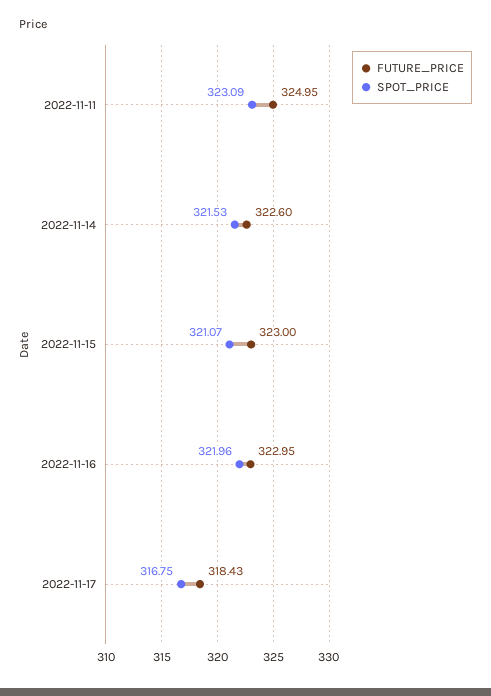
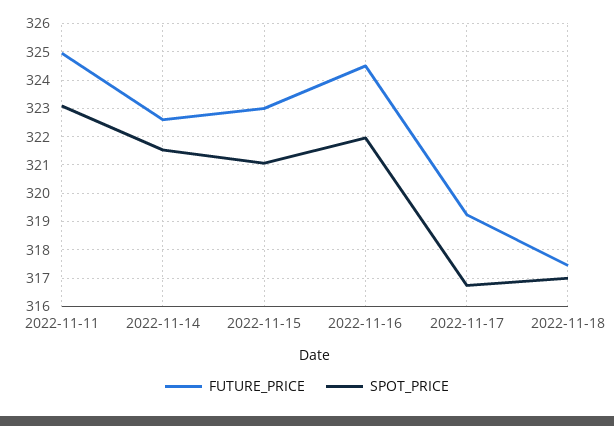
FUTURE_PRICE, 2022-11-16: 322.95 -> 324.5
FUTURE_PRICE, 2022-11-17: 318.43 -> 319.25
FUTURE_PRICE, 2022-11-18: none -> 317.5
SPOT_PRICE, 2022-11-18: none -> 317

